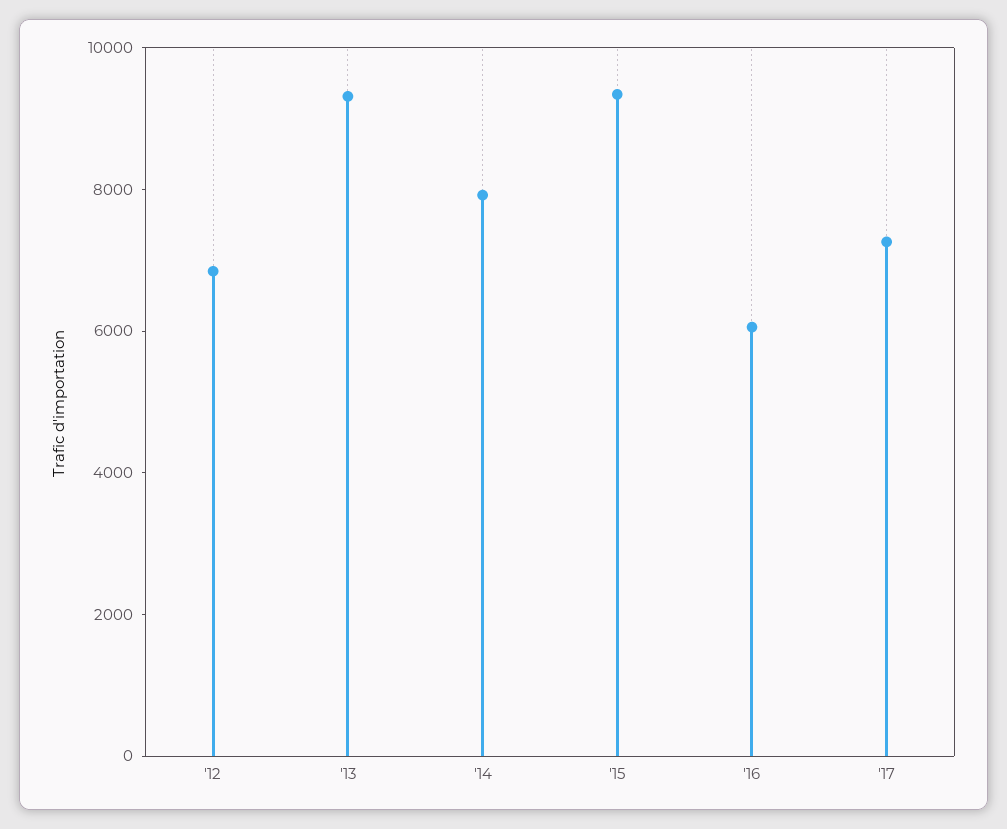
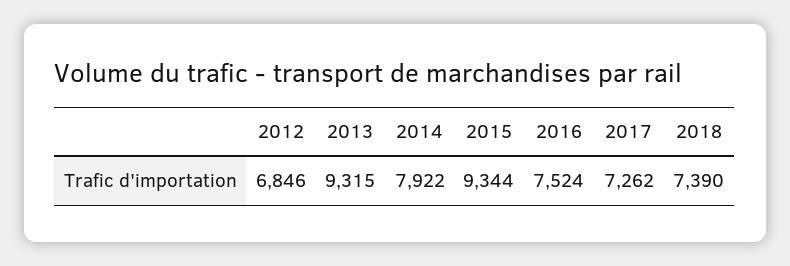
'16: 6000 -> 7524
2018: none -> 7390

